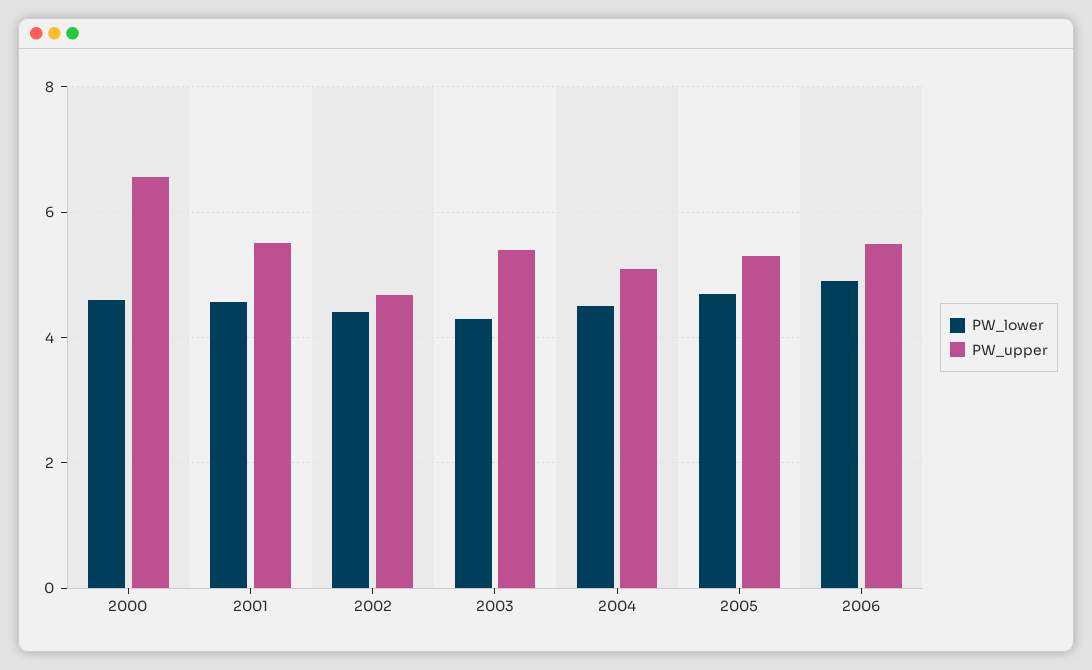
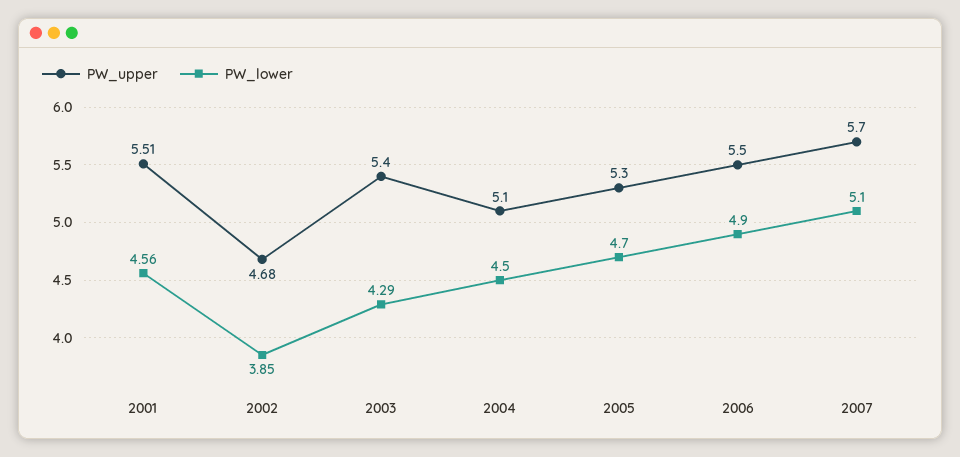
PW_lower, 2000: 4.6 -> none
PW_upper, 2000: 6.6 -> none
PW_lower, 2002: 4.4 -> 3.85
PW_upper, 2007: none -> 5.7
PW_lower, 2007: none -> 5.1

